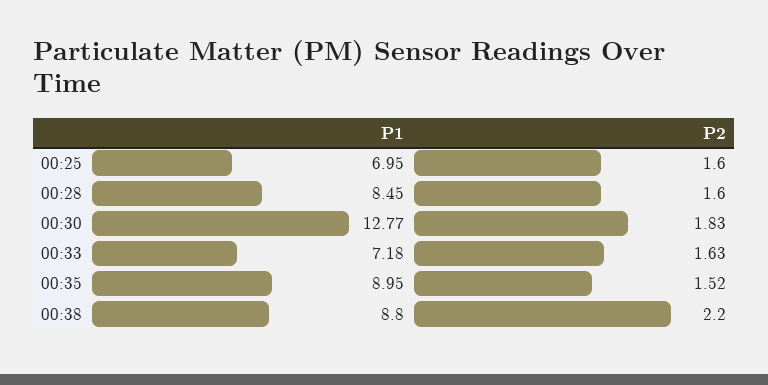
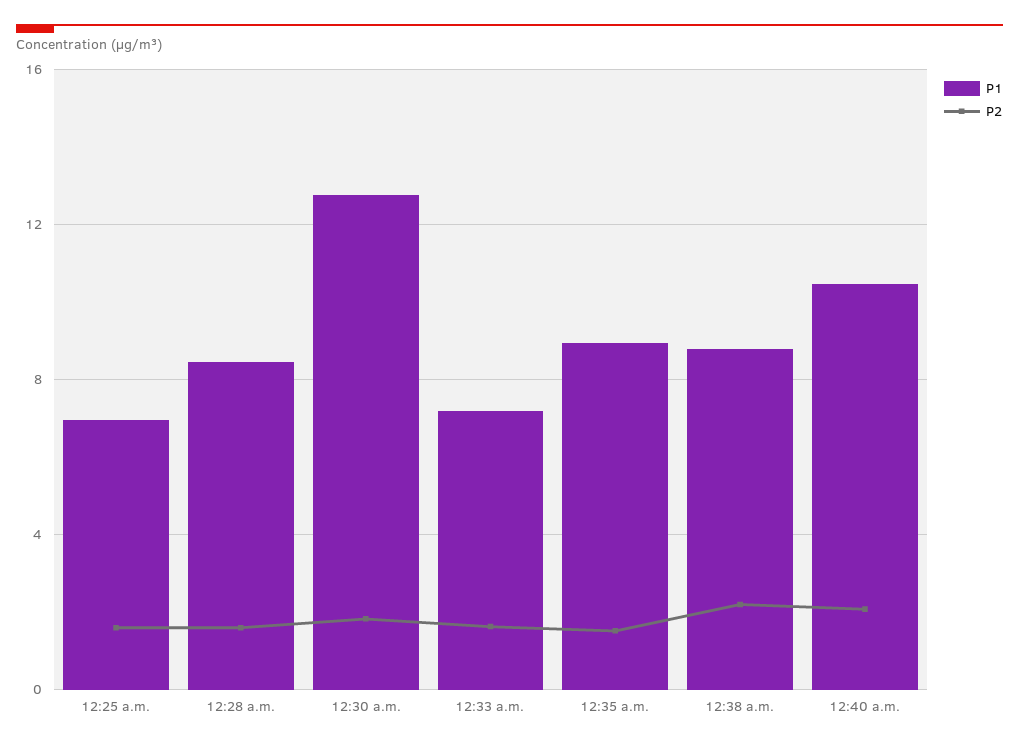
P1, 12:40 a.m.: none -> 10.5
P2, 12:40 a.m.: none -> 2

